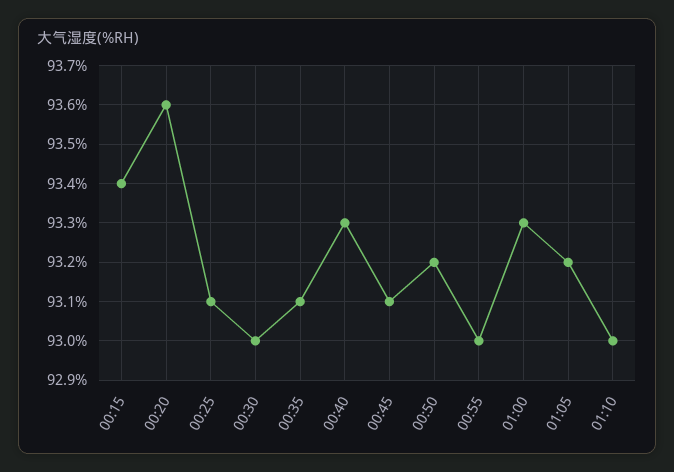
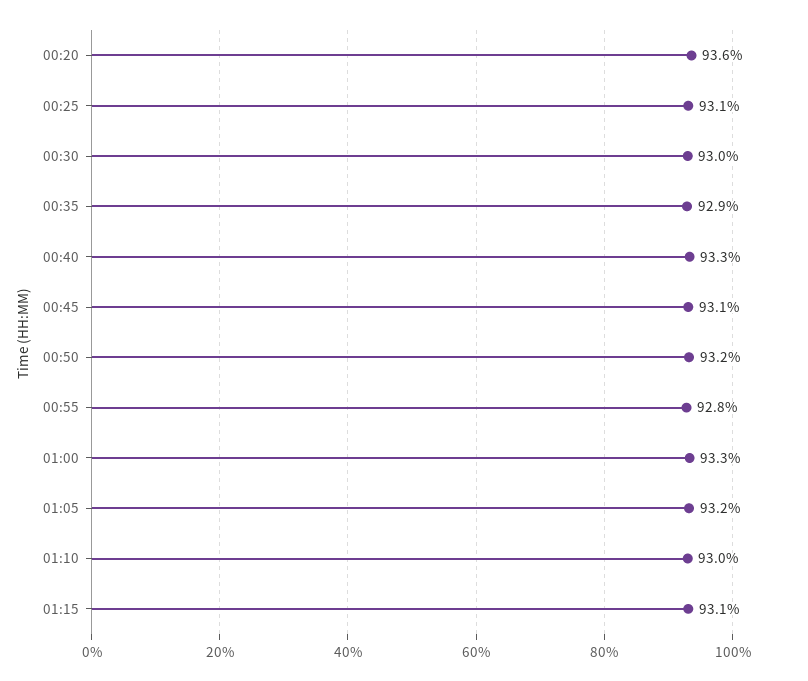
00:15: 93.4 -> none
00:35: 93.1 -> 92.9
00:55: 93 -> 92.8
01:15: none -> 93.1

